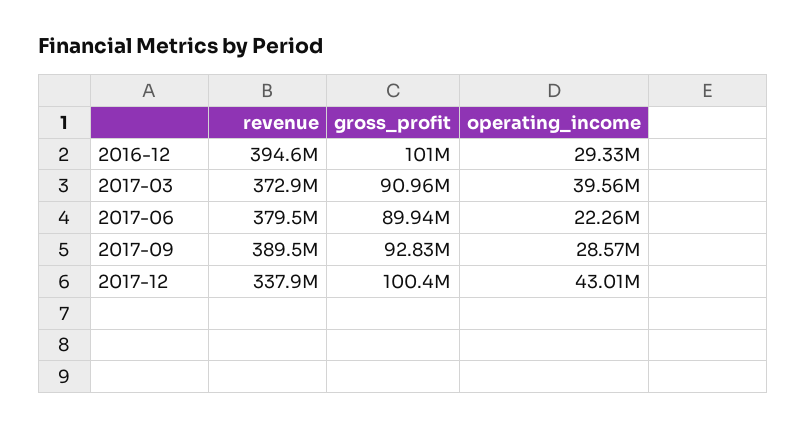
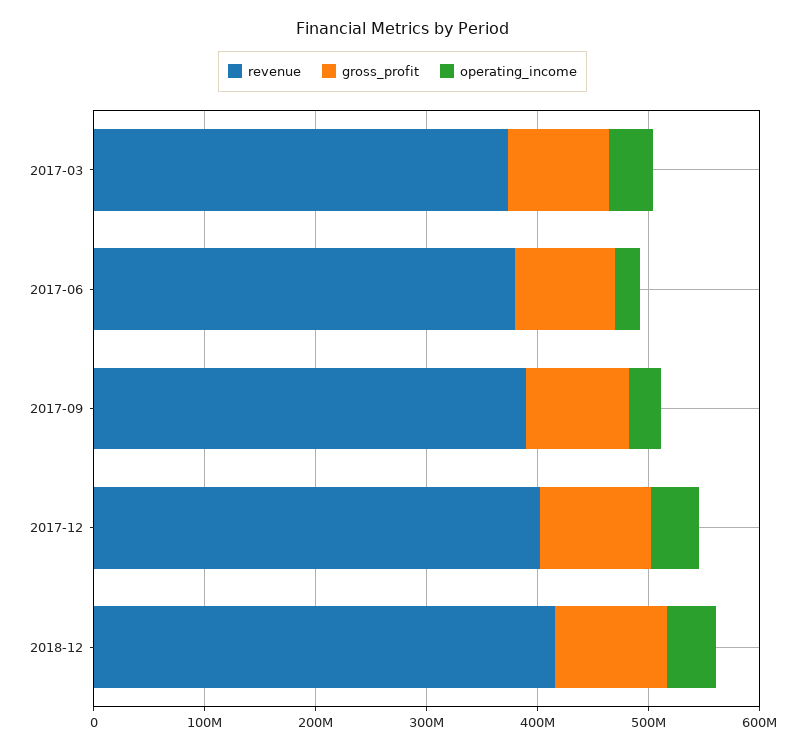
revenue, 2016-12: 394600000 -> none
gross_profit, 2016-12: 101000000 -> none
operating_income, 2016-12: 29330000 -> none
revenue, 2017-12: 337900000 -> 400000000
revenue, 2018-12: none -> 420000000
gross_profit, 2018-12: none -> 100000000
operating_income, 2018-12: none -> 40000000

